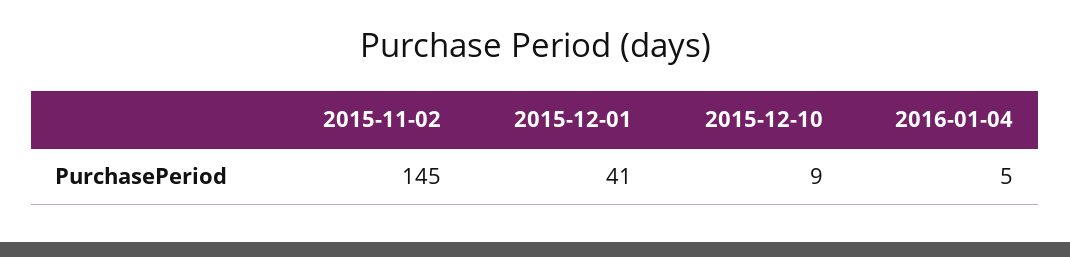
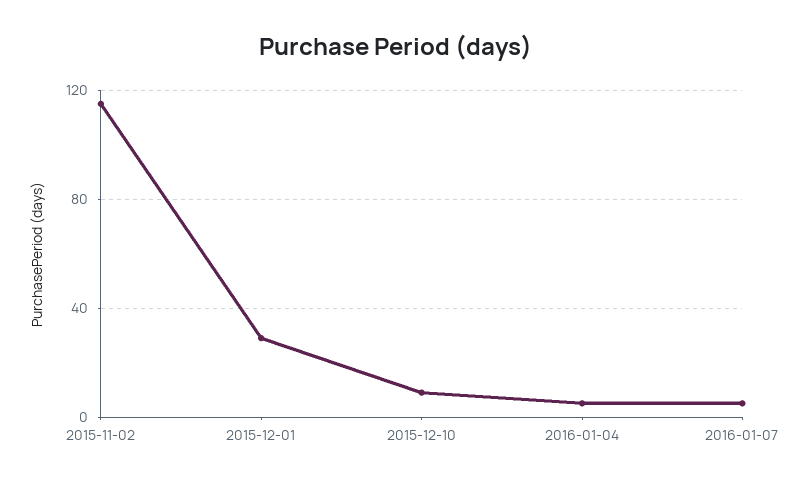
2015-11-02: 145 -> 115
2015-12-01: 41 -> 30
2016-01-07: none -> 5

